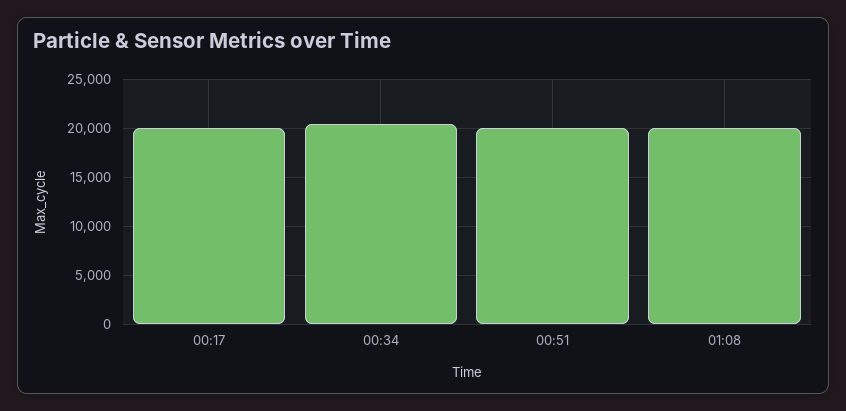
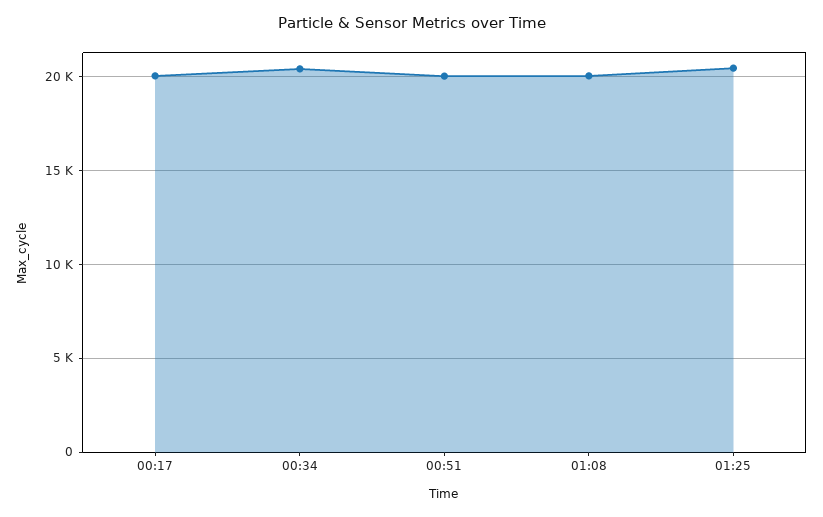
01:25: none -> 20500

